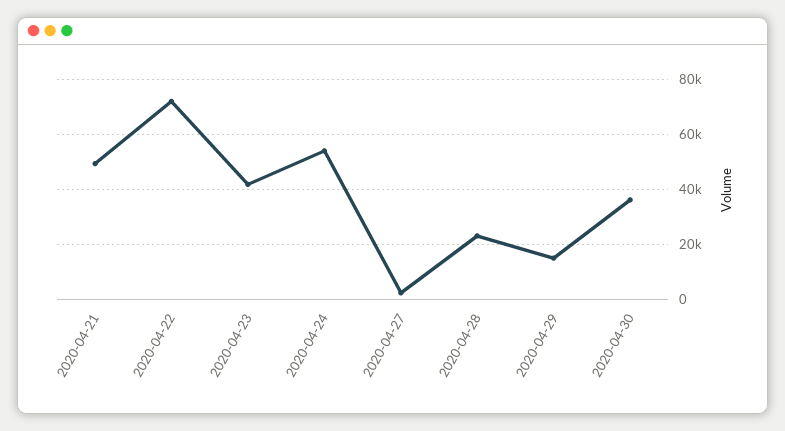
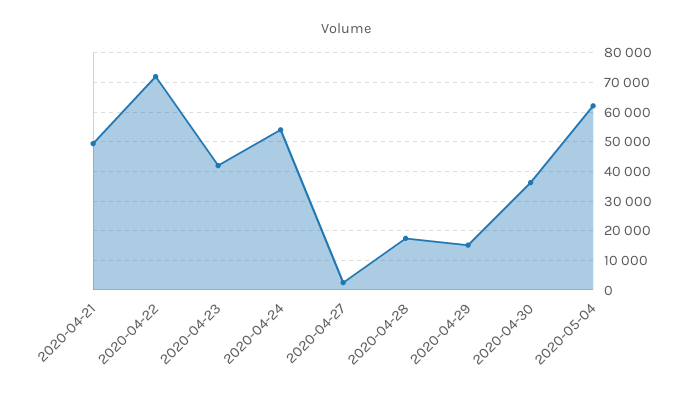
2020-04-28: 22500 -> 17500
2020-05-04: none -> 62500

